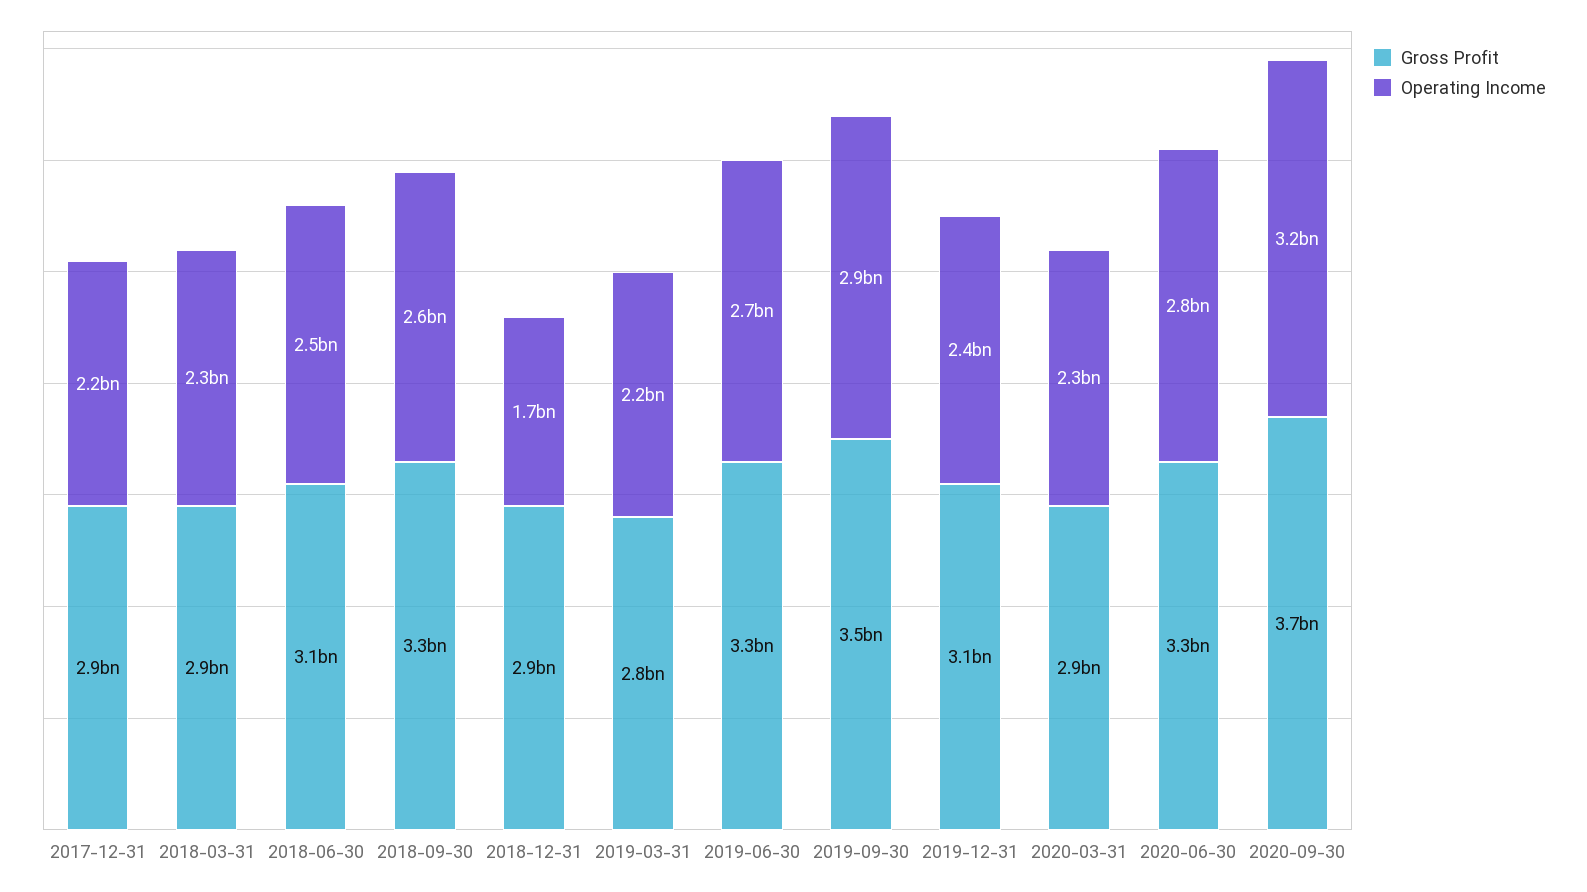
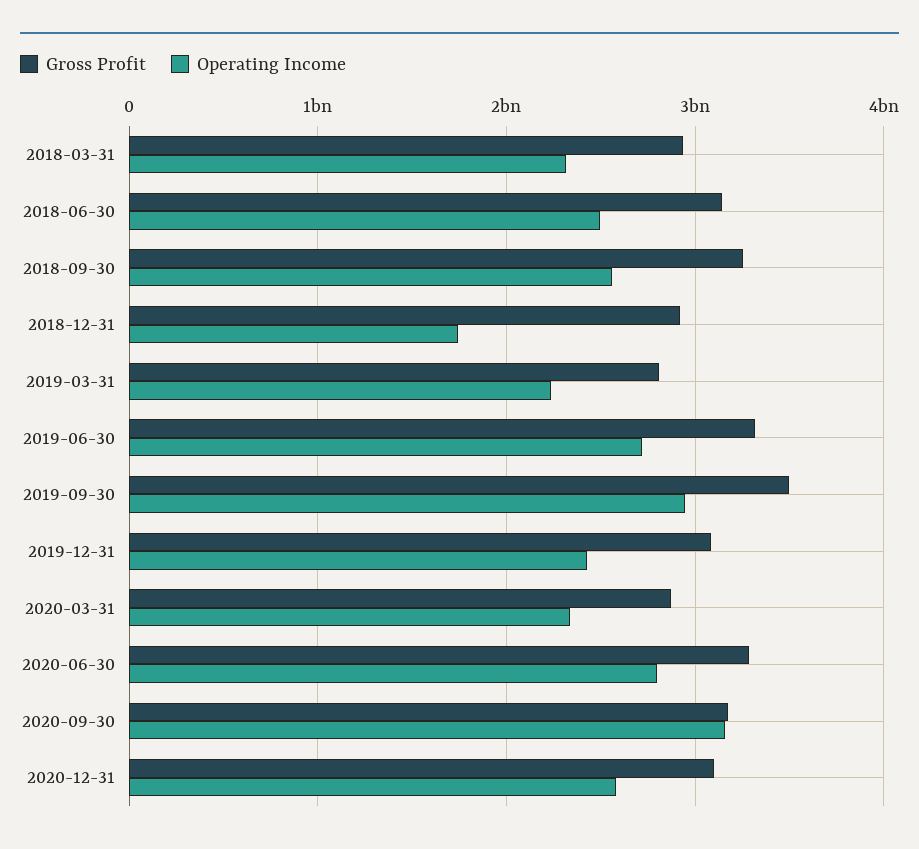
Gross Profit, 2017-12-31: 2900000000 -> none
Operating Income, 2017-12-31: 2200000000 -> none
Gross Profit, 2020-09-30: 3700000000 -> 3200000000
Gross Profit, 2020-12-31: none -> 3100000000
Operating Income, 2020-12-31: none -> 2600000000

